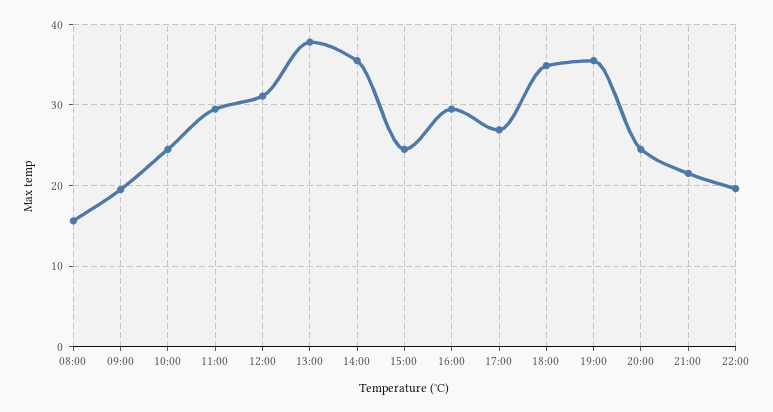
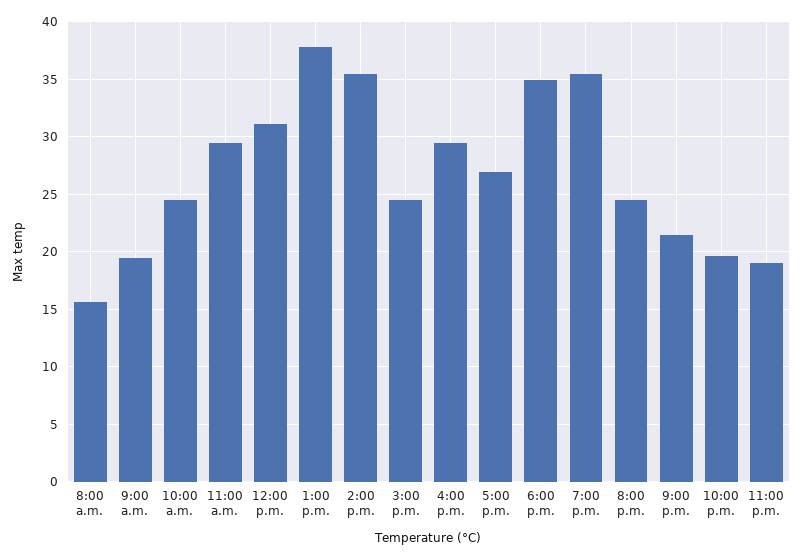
11:00 p.m.: none -> 19

